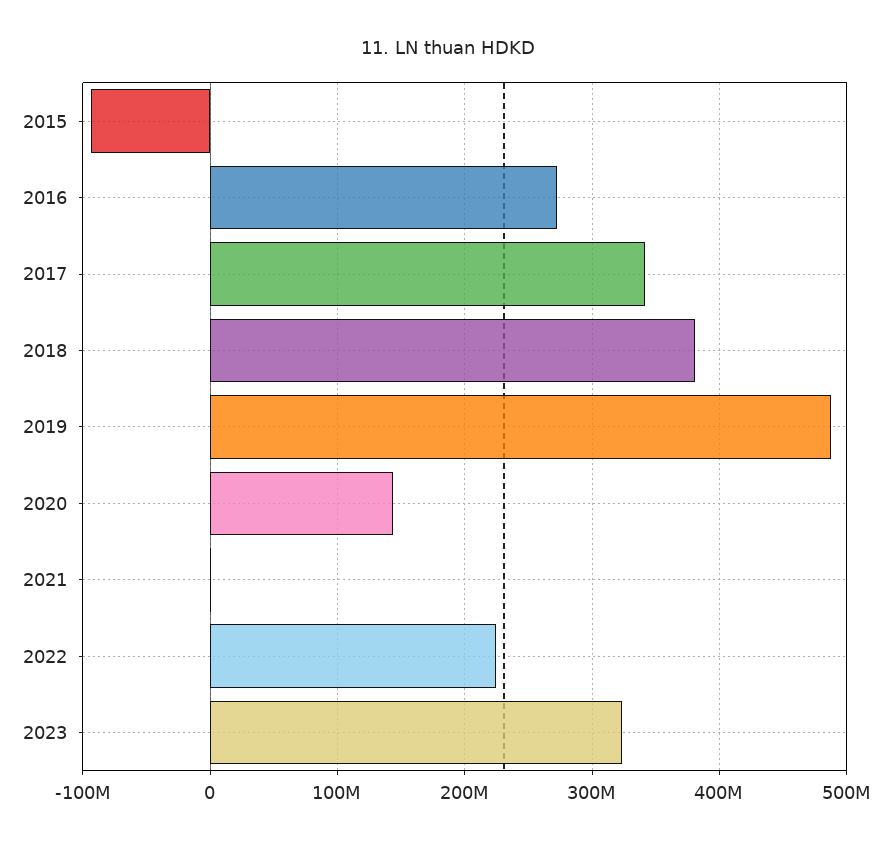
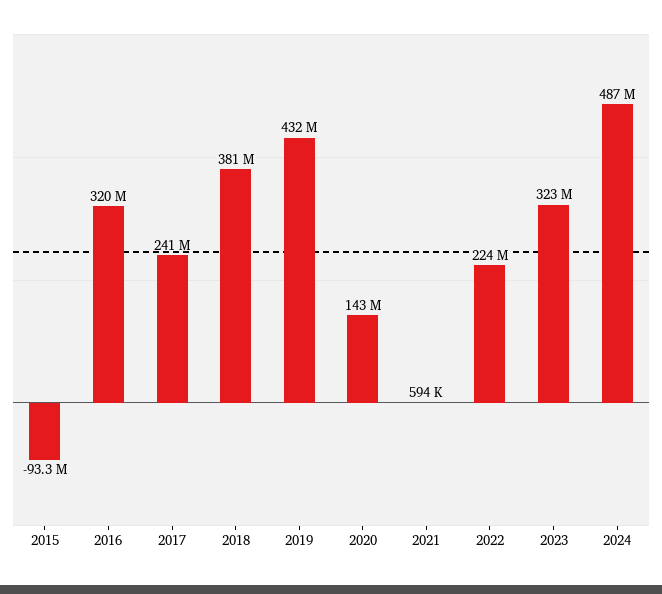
2016: 270000000 -> 320000000
2017: 340000000 -> 241000000
2019: 490000000 -> 432000000
2024: none -> 487000000

